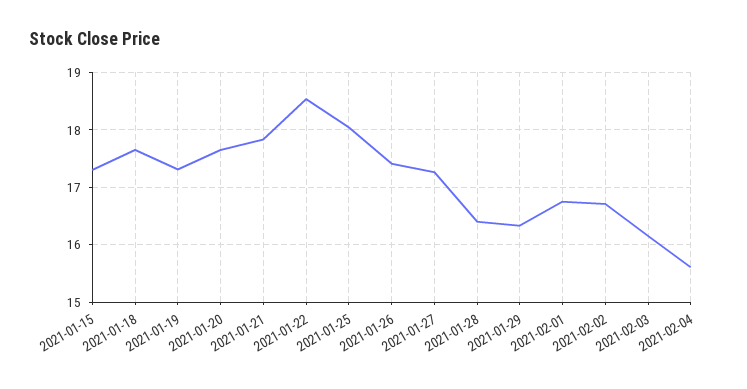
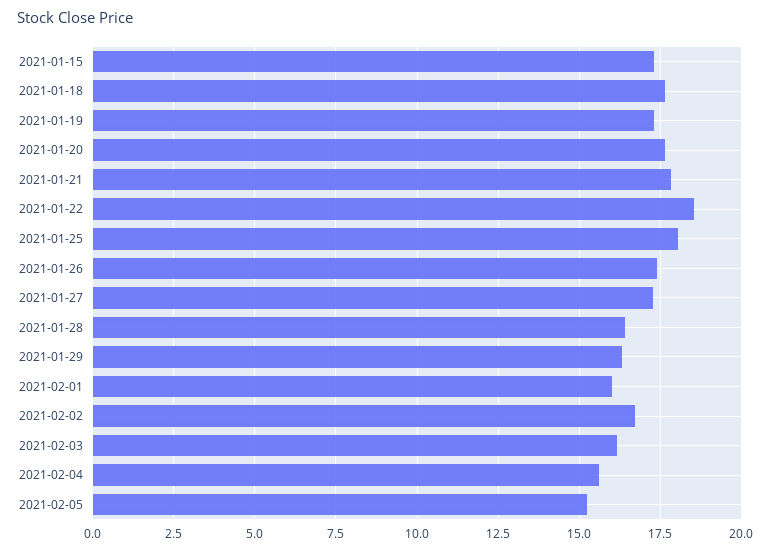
2021-02-01: 16.8 -> 16
2021-02-05: none -> 15.25

